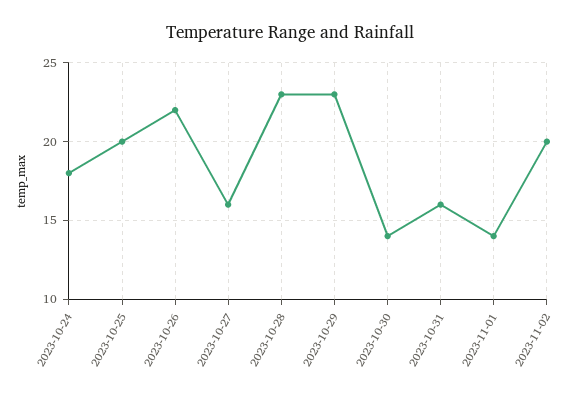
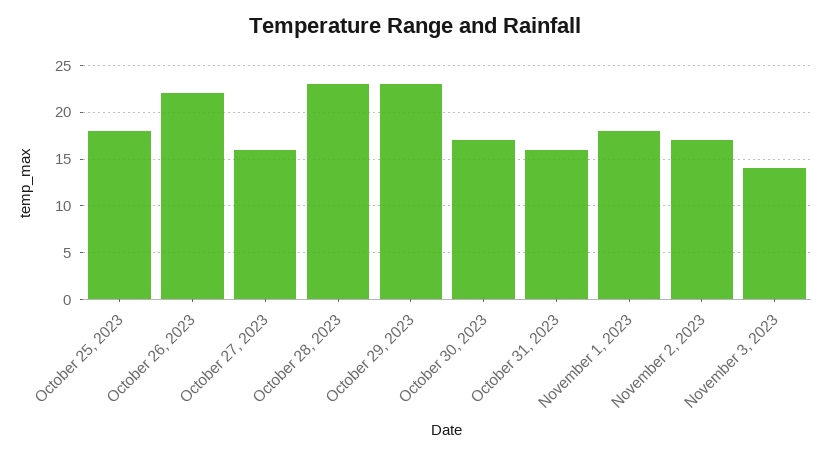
2023-10-24: 18 -> none
2023-10-25: 20 -> 18
2023-10-30: 14 -> 17
2023-11-01: 14 -> 18
2023-11-02: 20 -> 17
November 3, 2023: none -> 14

